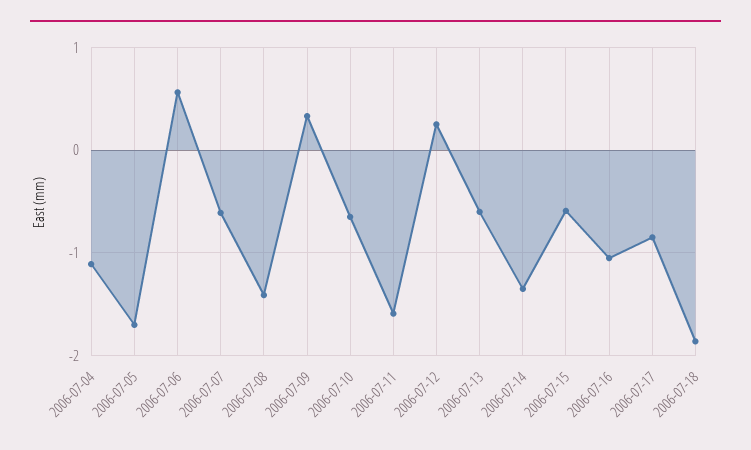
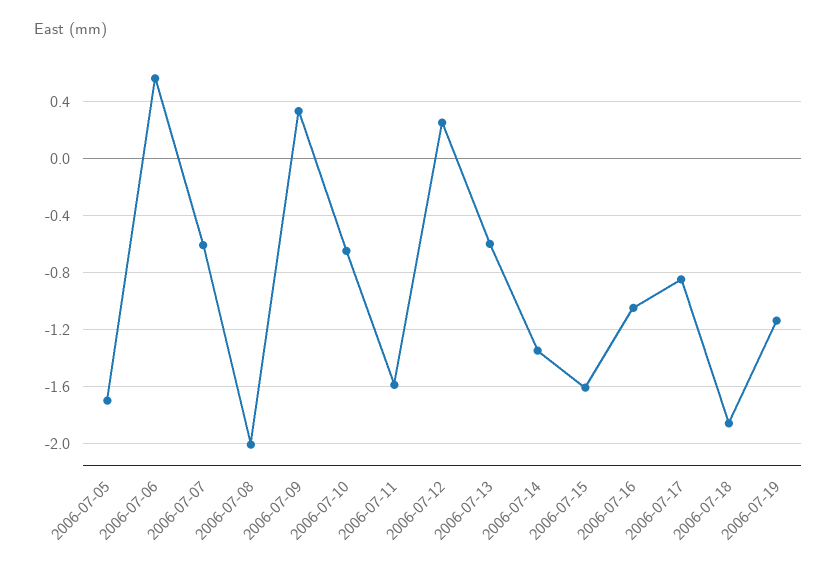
2006-07-04: -1.1 -> none
2006-07-08: -1.4 -> -2
2006-07-15: -0.6 -> -1.6
2006-07-19: none -> -1.15

